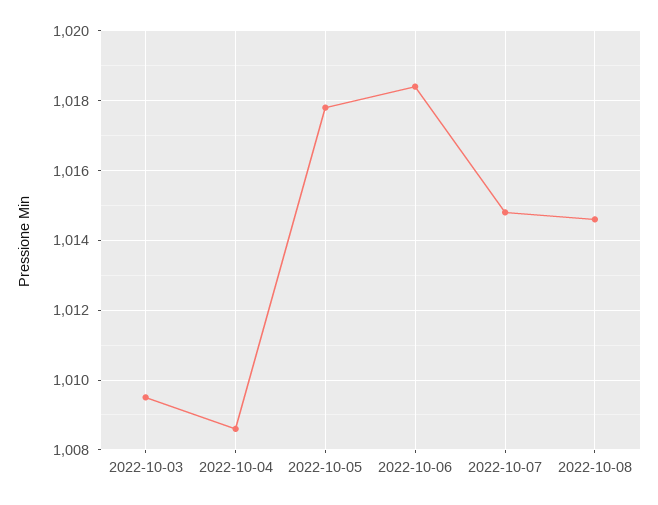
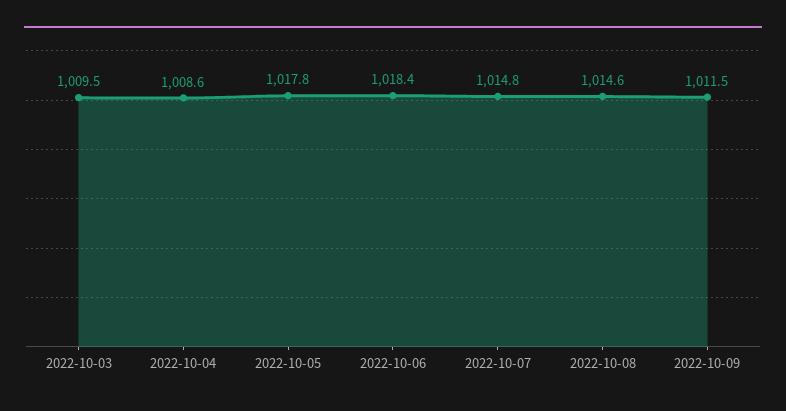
2022-10-09: none -> 1011.5

